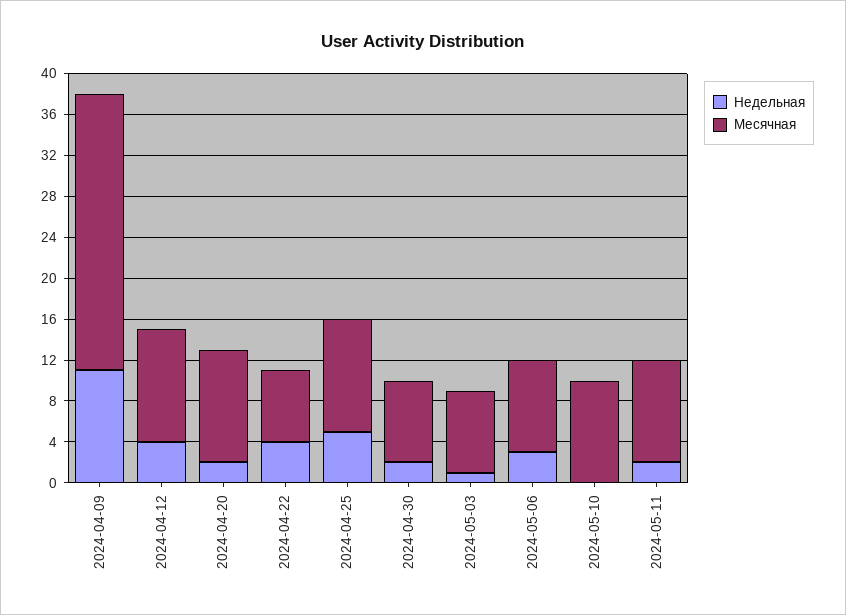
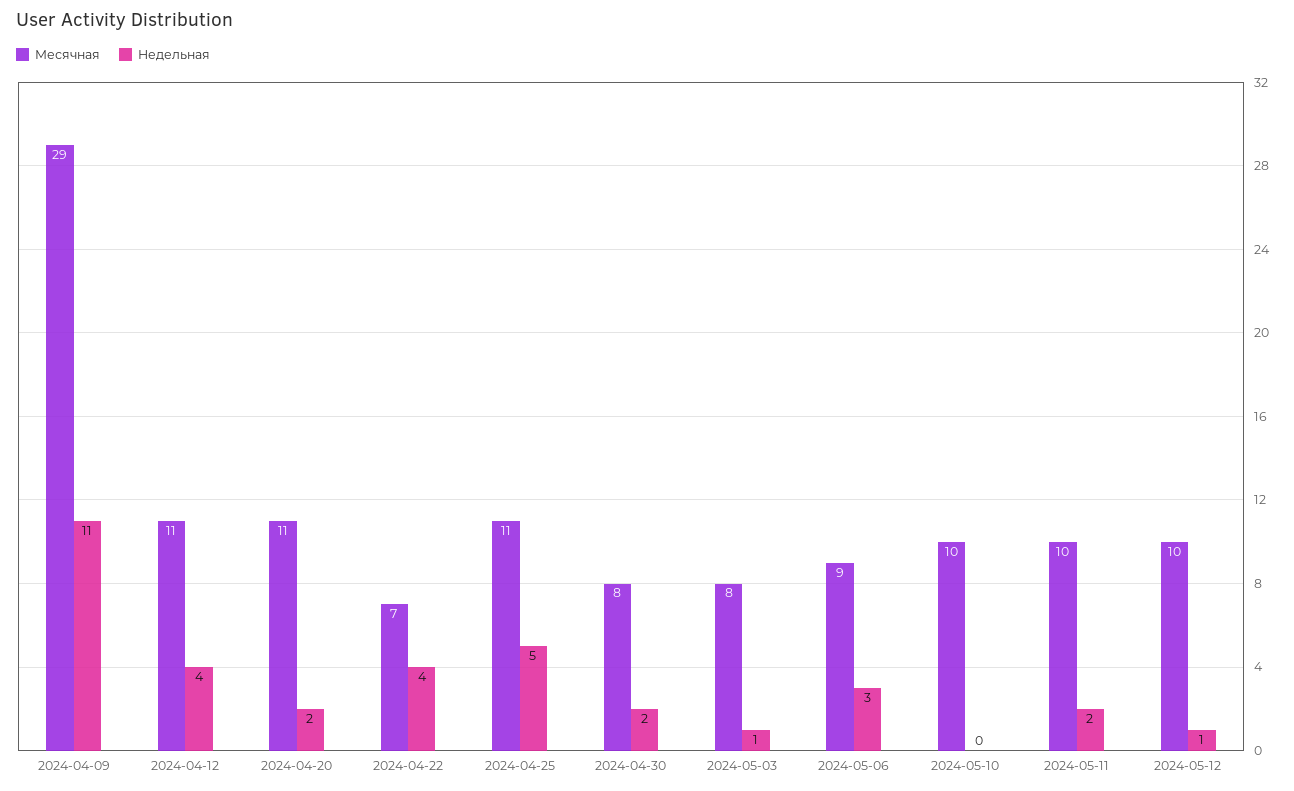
Месячная, 2024-04-09: 27 -> 29
Месячная, 2024-05-12: none -> 10
Недельная, 2024-05-12: none -> 1

